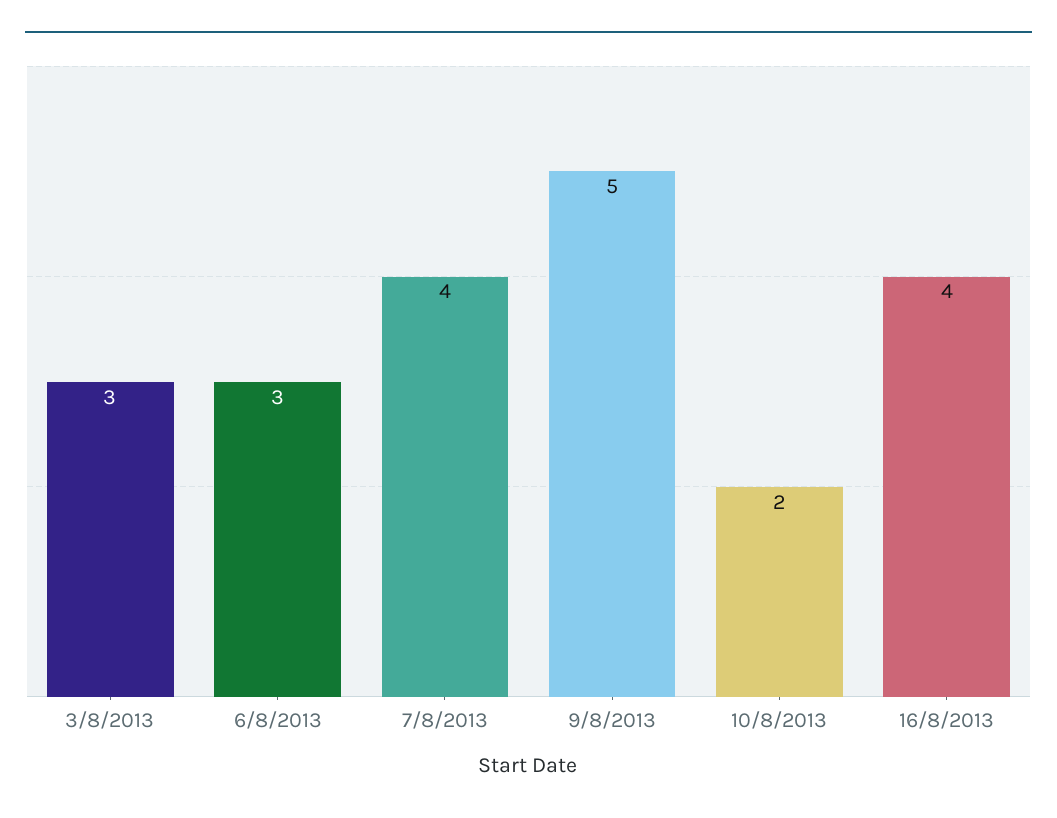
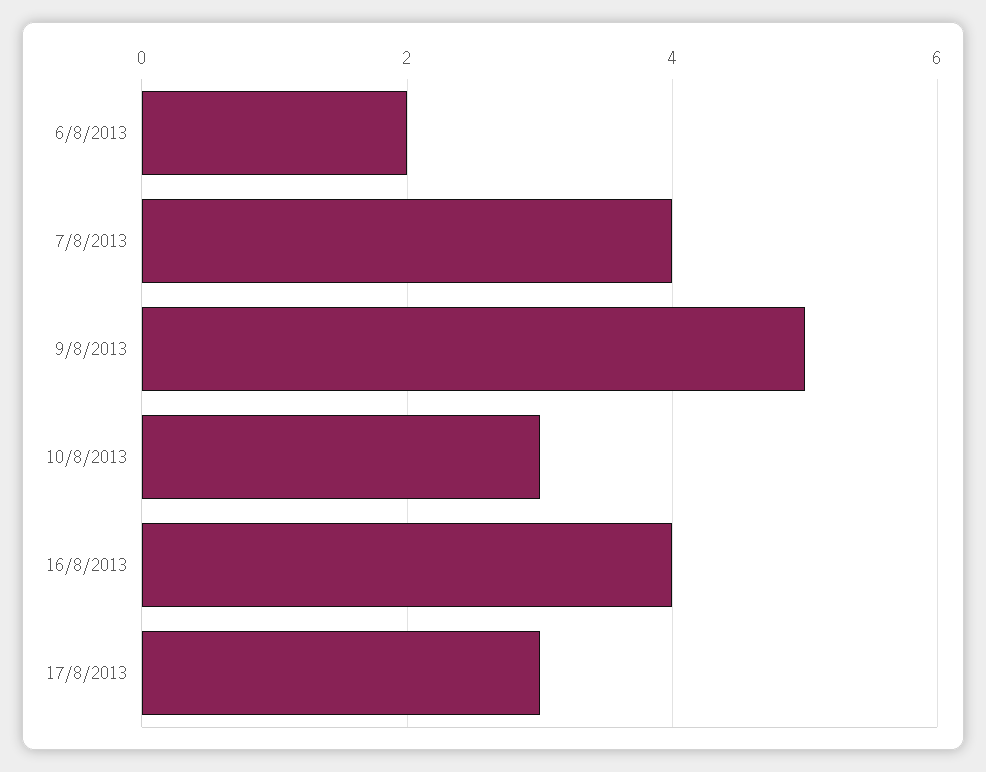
3/8/2013: 3 -> none
6/8/2013: 3 -> 2
10/8/2013: 2 -> 3
17/8/2013: none -> 3

